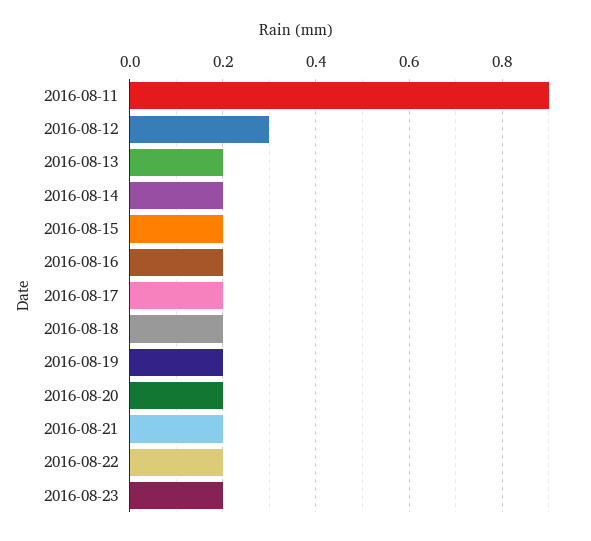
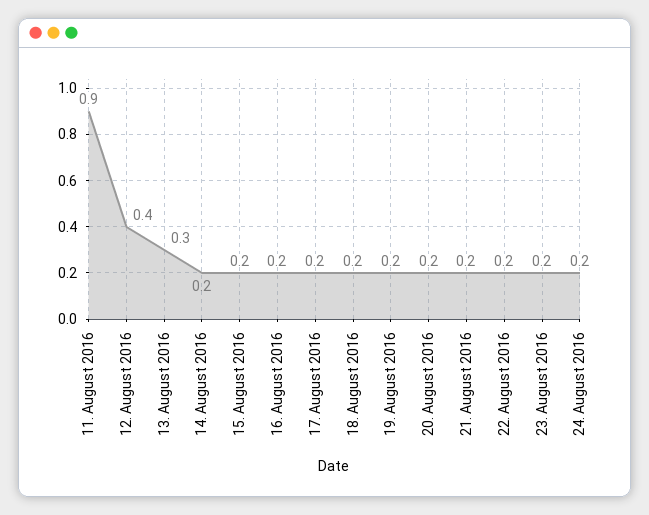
2016-08-12: 0.3 -> 0.4
2016-08-13: 0.2 -> 0.3
24. August 2016: none -> 0.2

